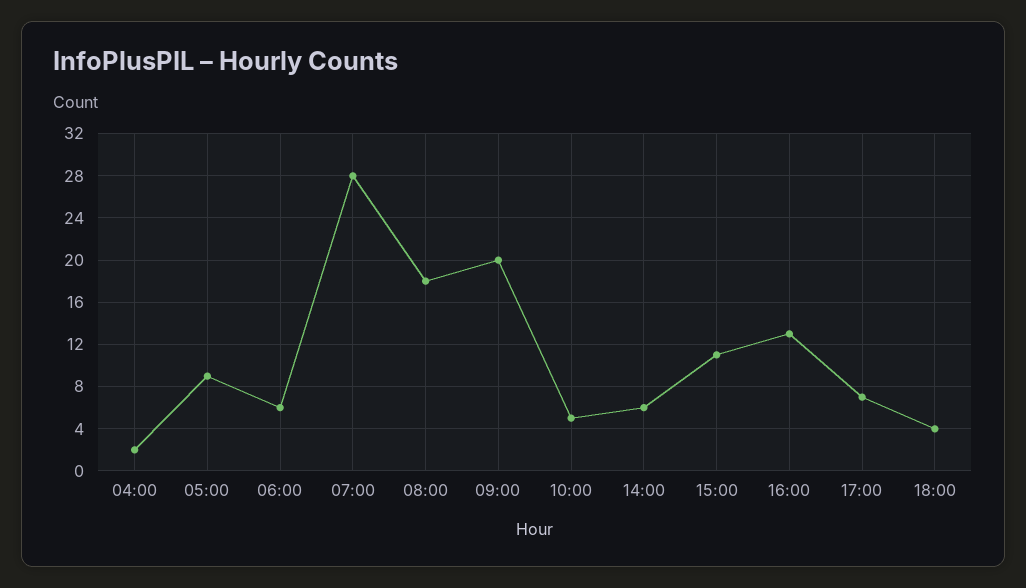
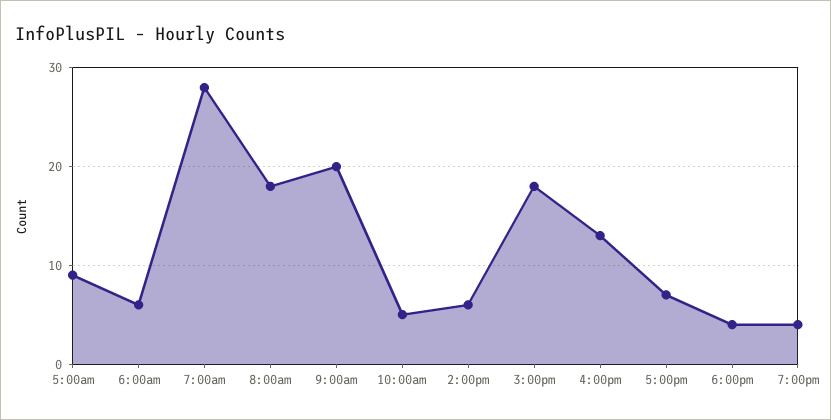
04:00: 2 -> none
15:00: 11 -> 18
7:00pm: none -> 4

